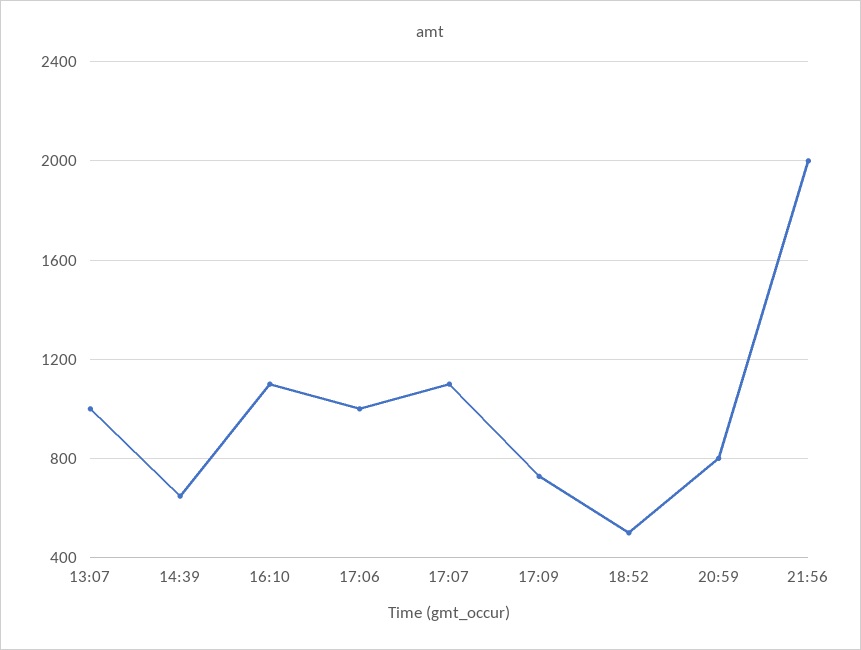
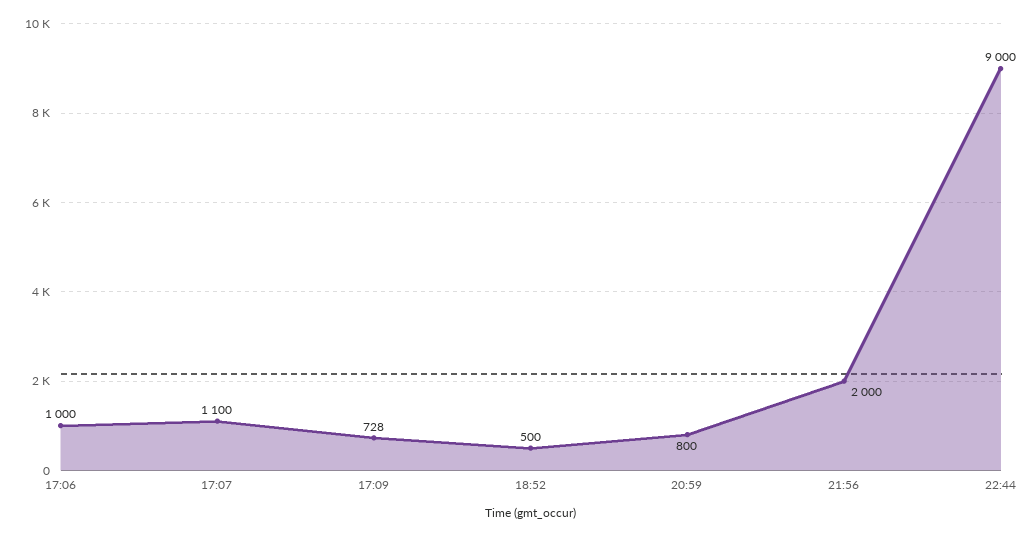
13:07: 1000 -> none
14:39: 650 -> none
16:10: 1100 -> none
22:44: none -> 9000

